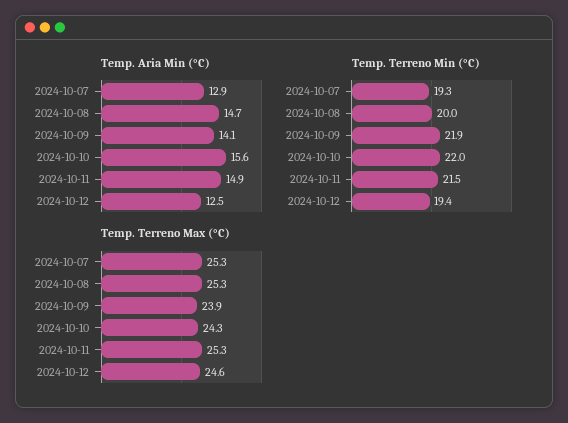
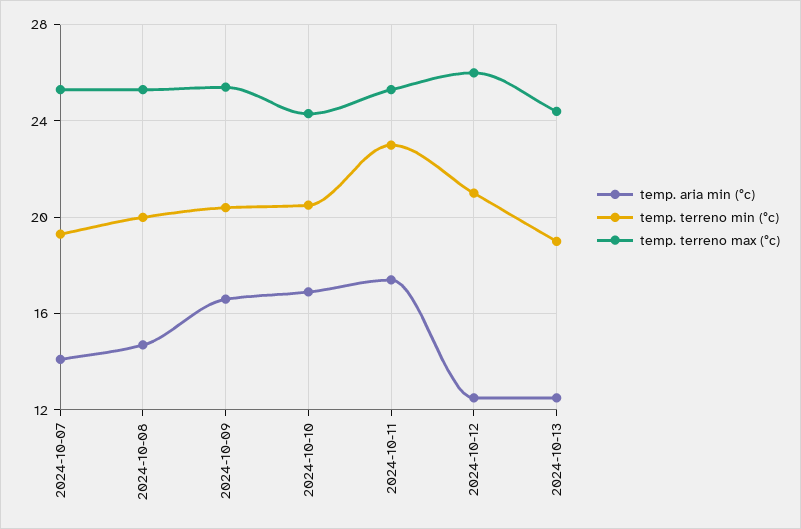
Temp. Aria Min (°C), 2024-10-07: 12.9 -> 14
Temp. Aria Min (°C), 2024-10-09: 14.1 -> 16.5
Temp. Aria Min (°C), 2024-10-10: 15.6 -> 17
Temp. Aria Min (°C), 2024-10-11: 14.9 -> 17.5
Temp. Terreno Min (°C), 2024-10-09: 21.9 -> 20.5
Temp. Terreno Min (°C), 2024-10-10: 22 -> 20.5
Temp. Terreno Min (°C), 2024-10-11: 21.5 -> 23
Temp. Terreno Min (°C), 2024-10-12: 19.4 -> 21
Temp. Terreno Max (°C), 2024-10-09: 23.9 -> 25.5
Temp. Terreno Max (°C), 2024-10-12: 24.6 -> 26
Temp. Aria Min (°C), 2024-10-13: none -> 12.5
Temp. Terreno Min (°C), 2024-10-13: none -> 19
Temp. Terreno Max (°C), 2024-10-13: none -> 24.5

